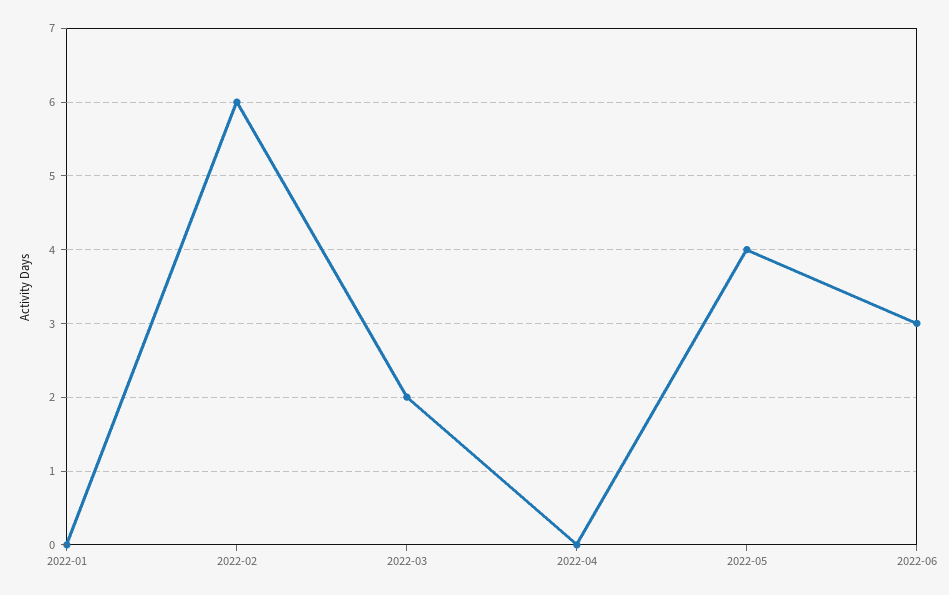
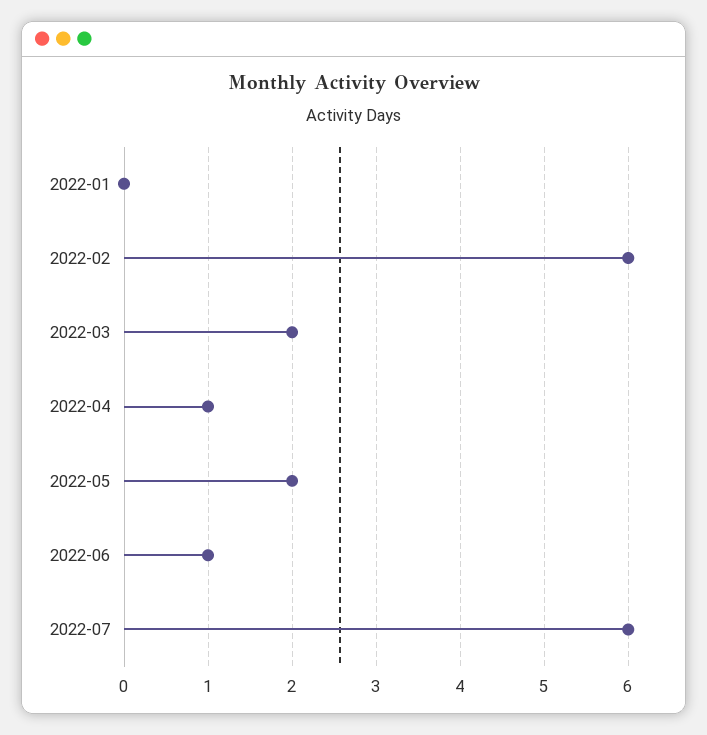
2022-04: 0 -> 1
2022-05: 4 -> 2
2022-06: 3 -> 1
2022-07: none -> 6

